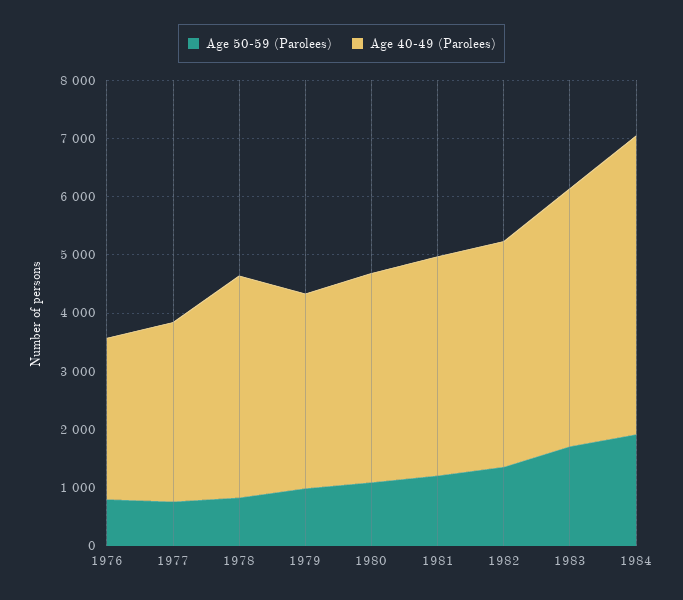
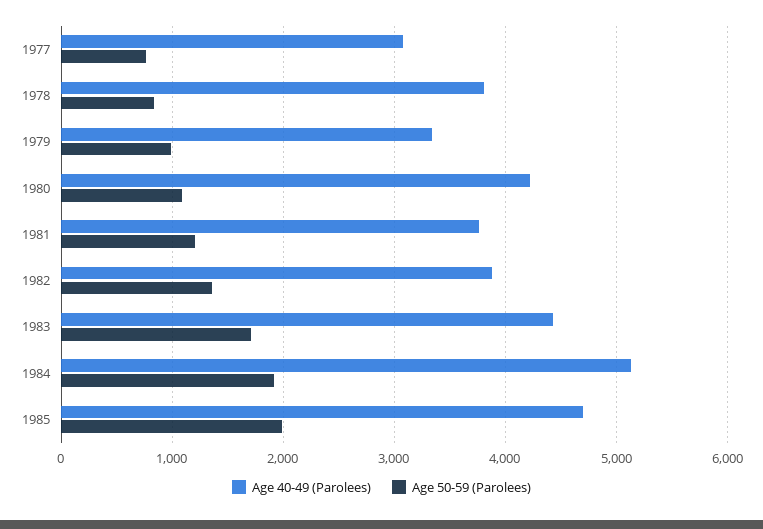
Age 50-59 (Parolees), 1976: 800 -> none
Age 40-49 (Parolees), 1976: 2800 -> none
Age 40-49 (Parolees), 1980: 3600 -> 4200
Age 40-49 (Parolees), 1985: none -> 4700
Age 50-59 (Parolees), 1985: none -> 2000

